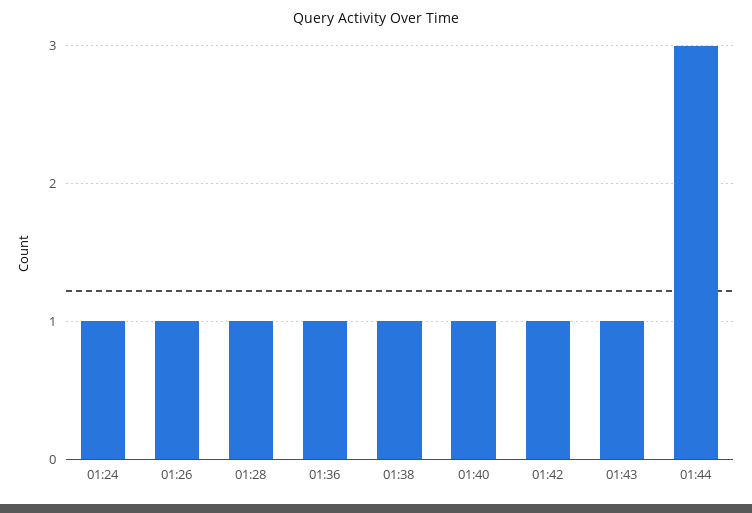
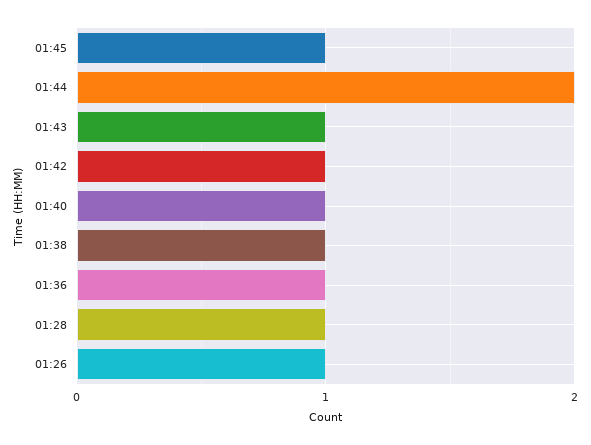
01:24: 1 -> none
01:44: 3 -> 2
01:45: none -> 1

